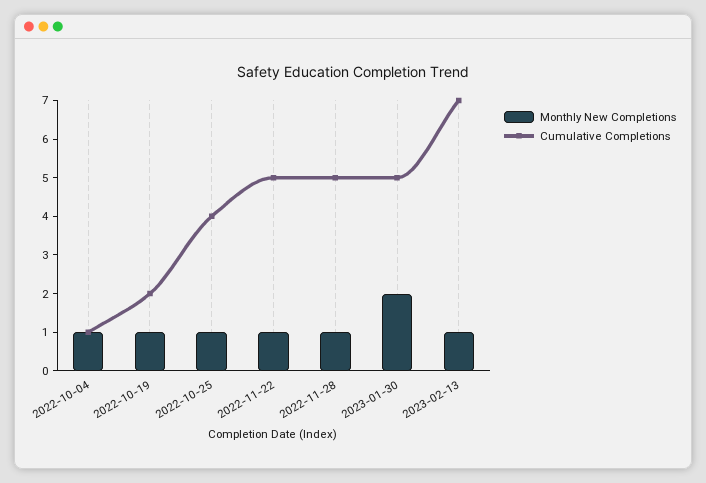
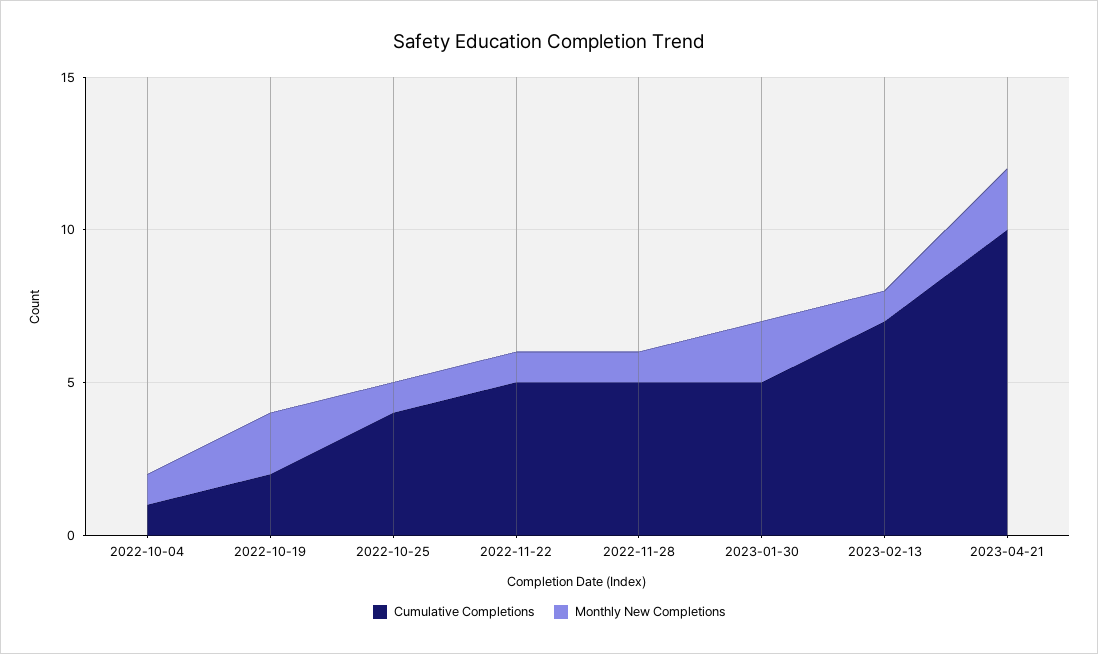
Monthly New Completions, 2022-10-19: 1 -> 2
Cumulative Completions, 2023-04-21: none -> 10
Monthly New Completions, 2023-04-21: none -> 2

